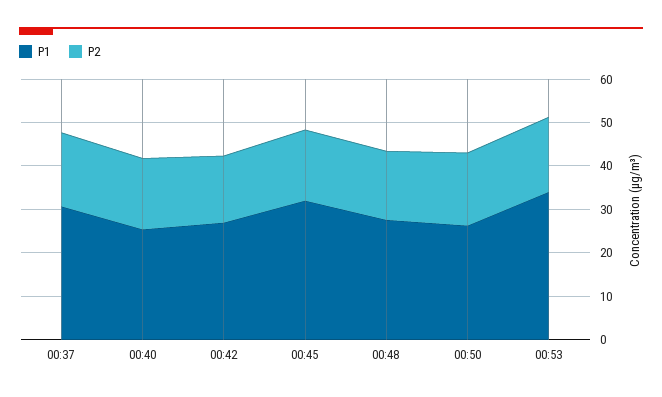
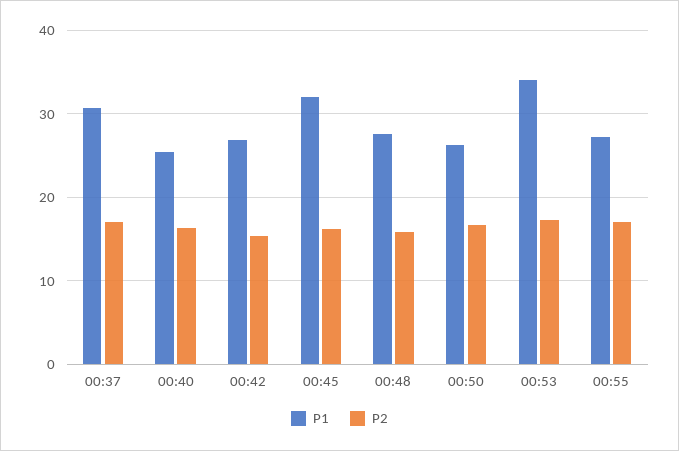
P1, 00:55: none -> 27
P2, 00:55: none -> 17

